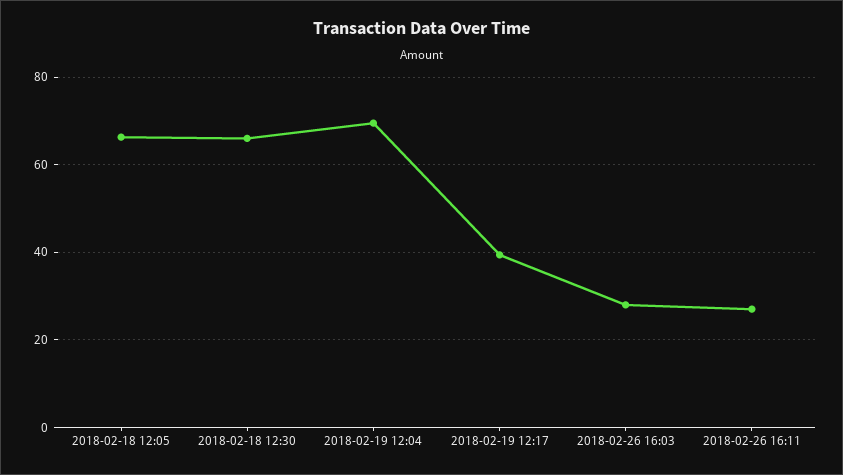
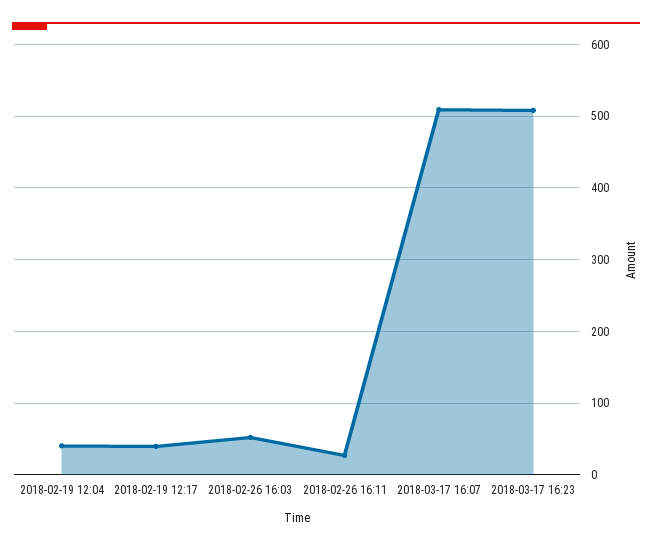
2018-02-18 12:05: 66 -> none
2018-02-18 12:30: 66 -> none
2018-02-19 12:04: 70 -> 40
2018-02-26 16:03: 28 -> 50
2018-03-17 16:07: none -> 510
2018-03-17 16:23: none -> 510

